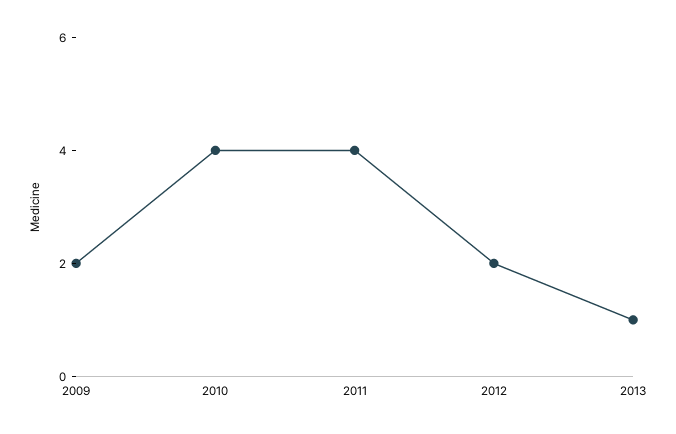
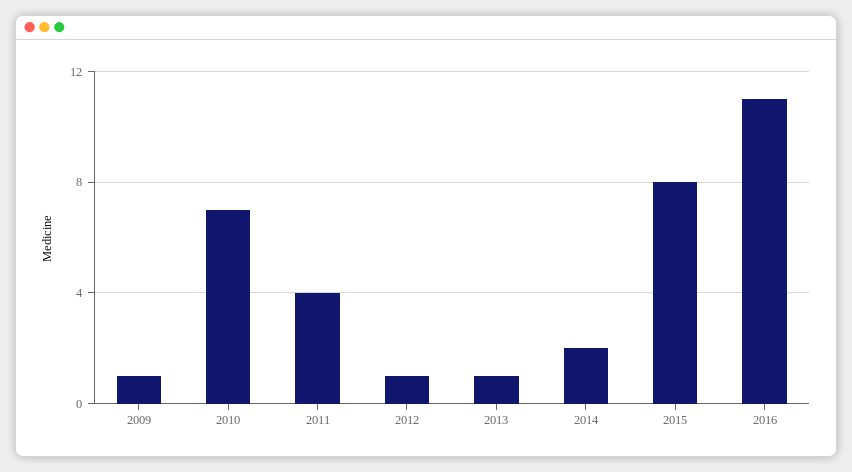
2009: 2 -> 1
2010: 4 -> 7
2012: 2 -> 1
2014: none -> 2
2015: none -> 8
2016: none -> 11

